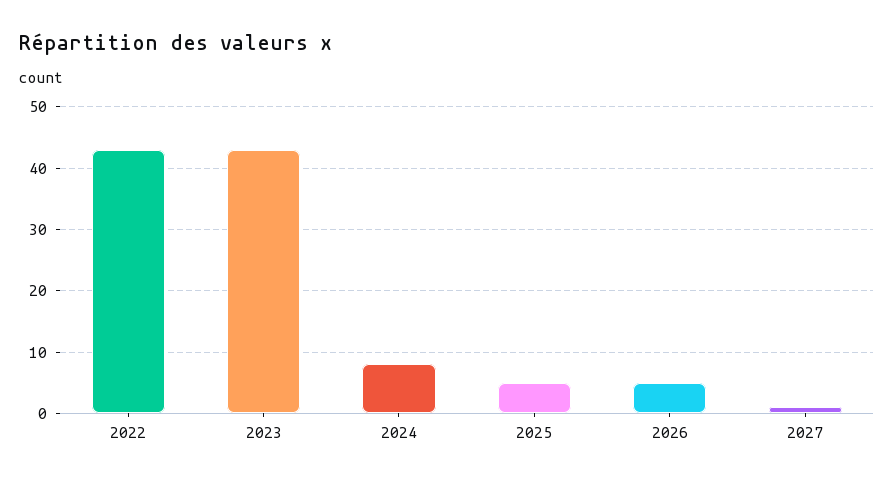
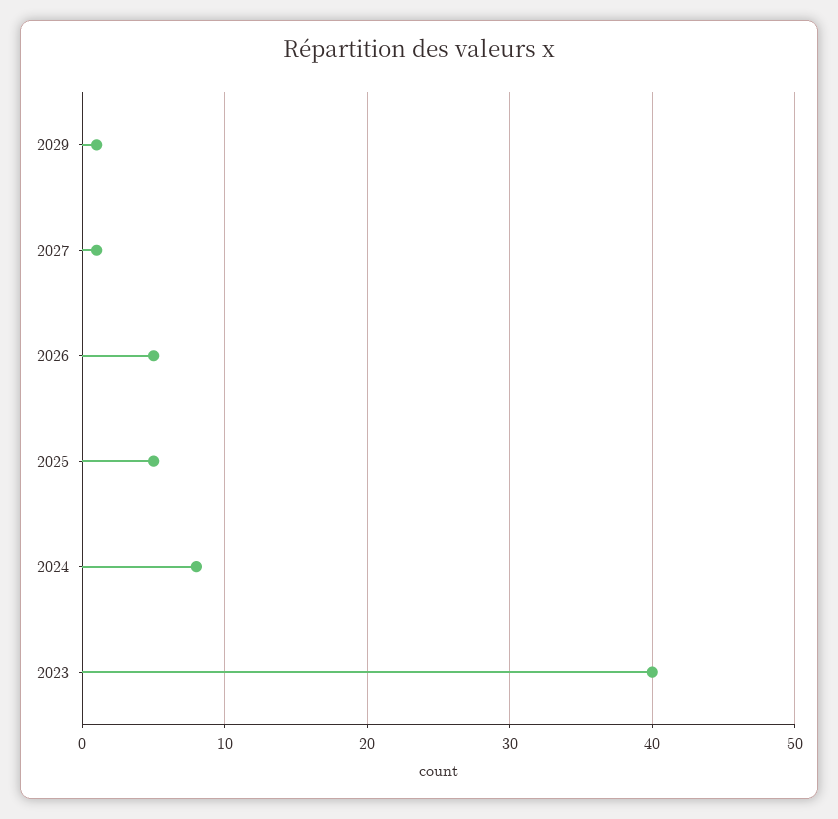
2022: 43 -> none
2023: 43 -> 40
2029: none -> 1

